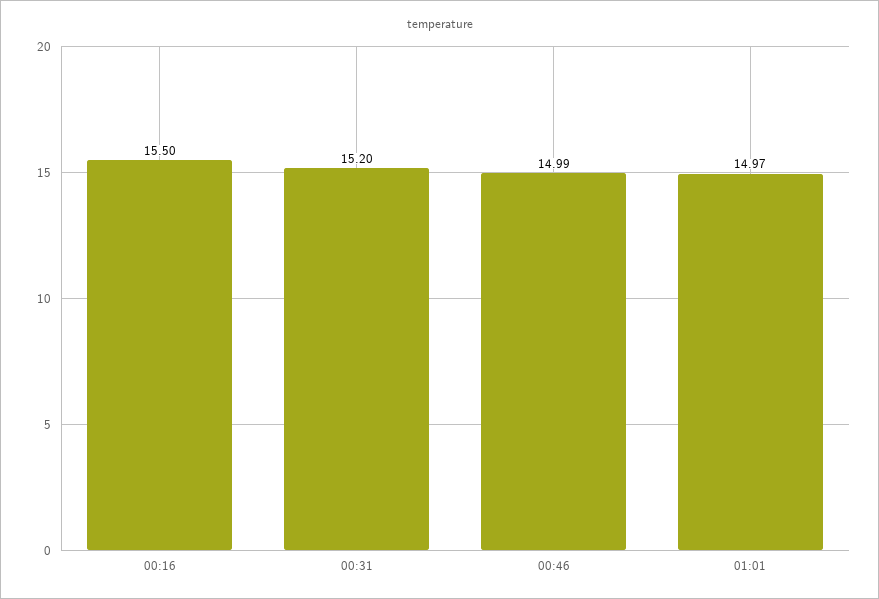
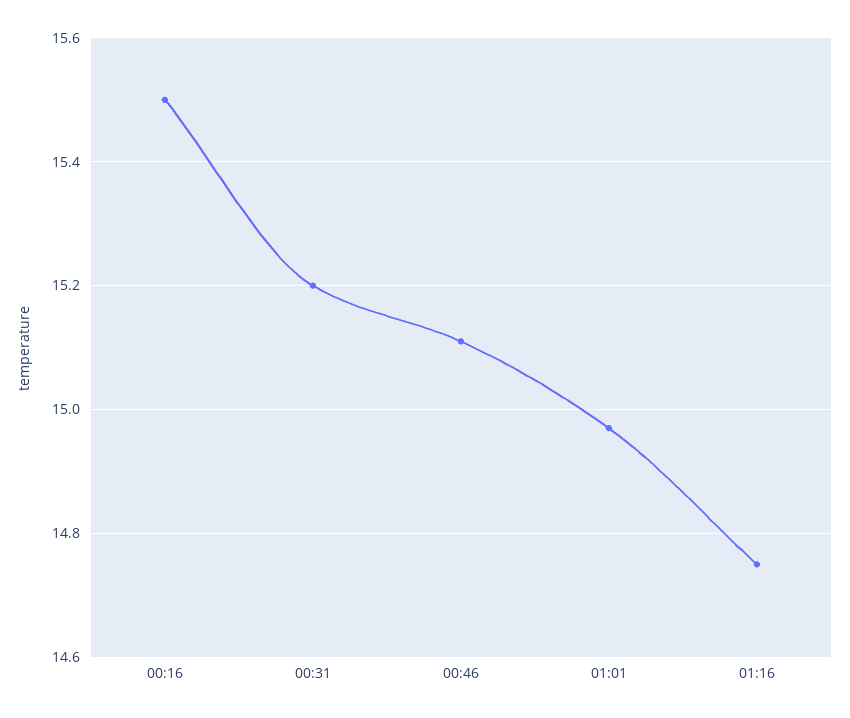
00:46: 14.99 -> 15.1
01:16: none -> 14.75

